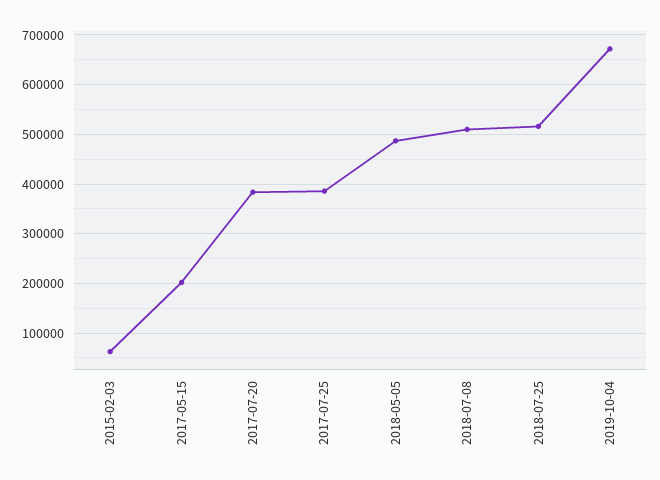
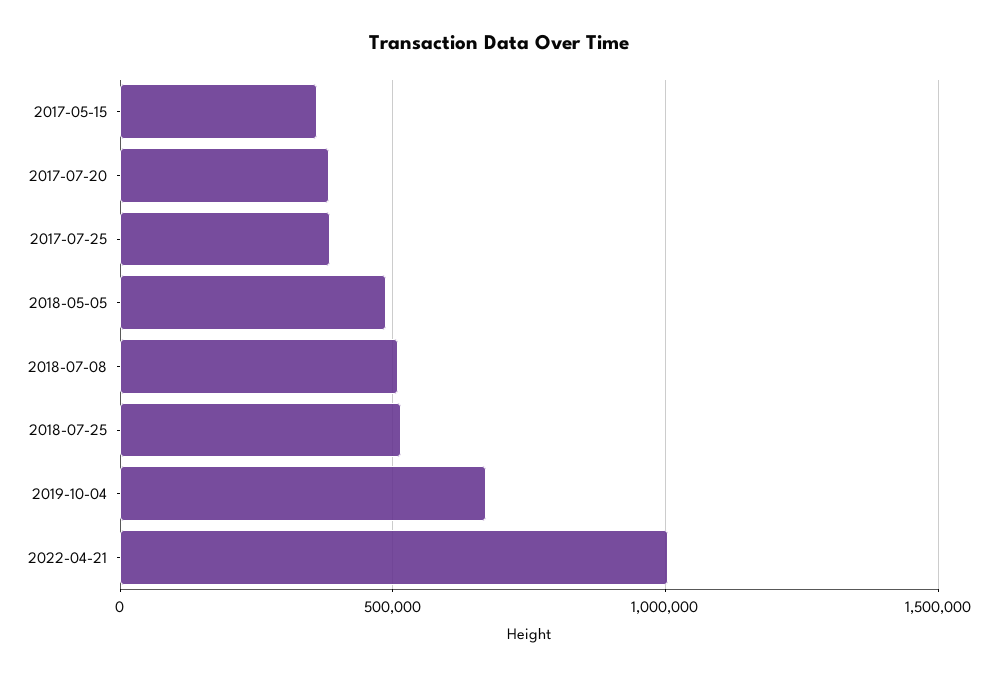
2015-02-03: 60000 -> none
2017-05-15: 200000 -> 350000
2022-04-21: none -> 1000000

